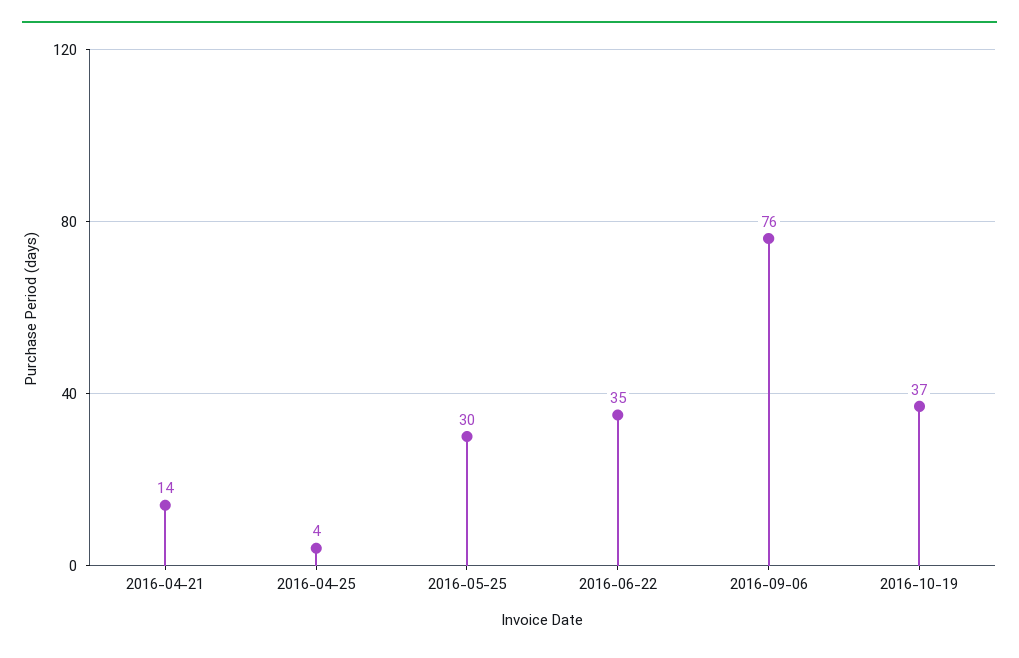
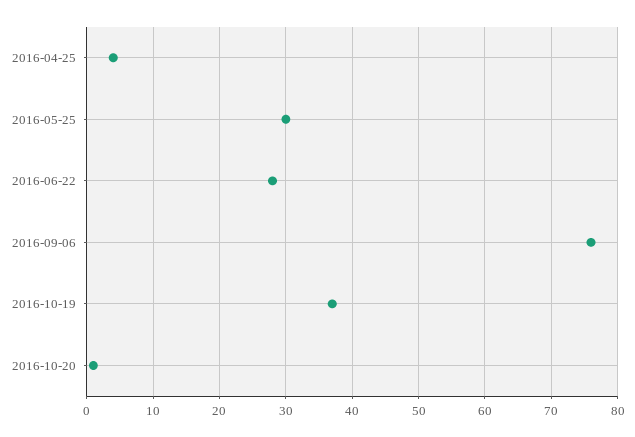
2016-04-21: 14 -> none
2016-06-22: 35 -> 28
2016-10-20: none -> 1

